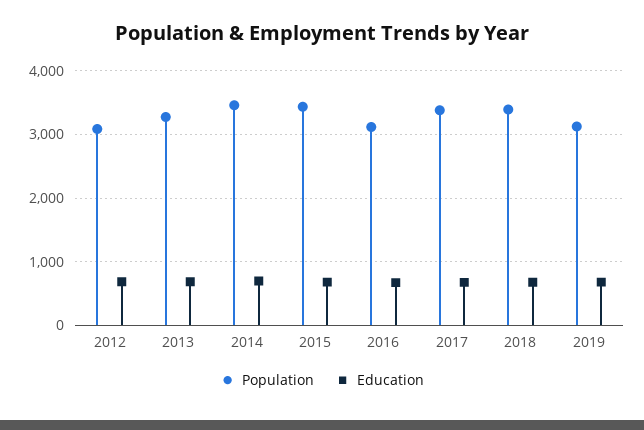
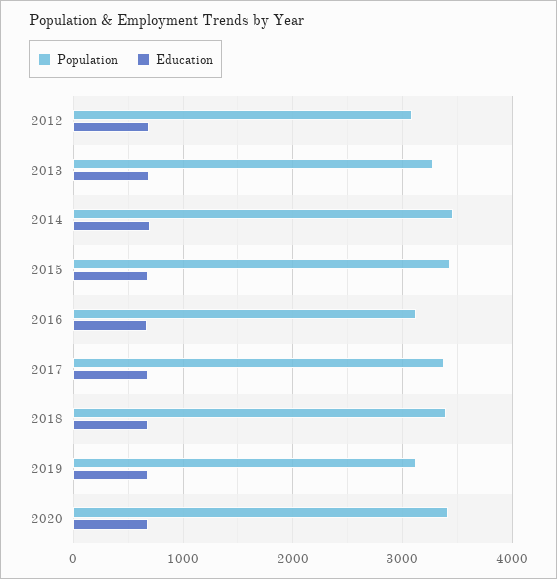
Population, 2020: none -> 3400
Education, 2020: none -> 700

